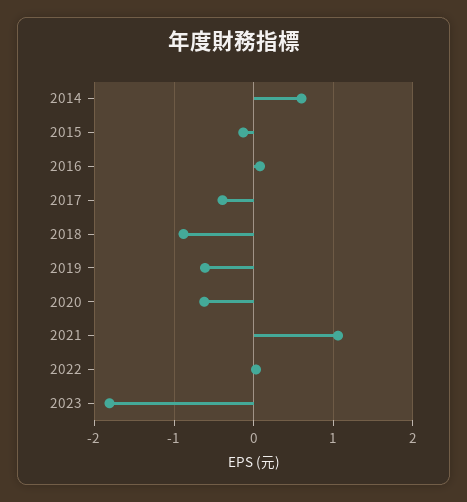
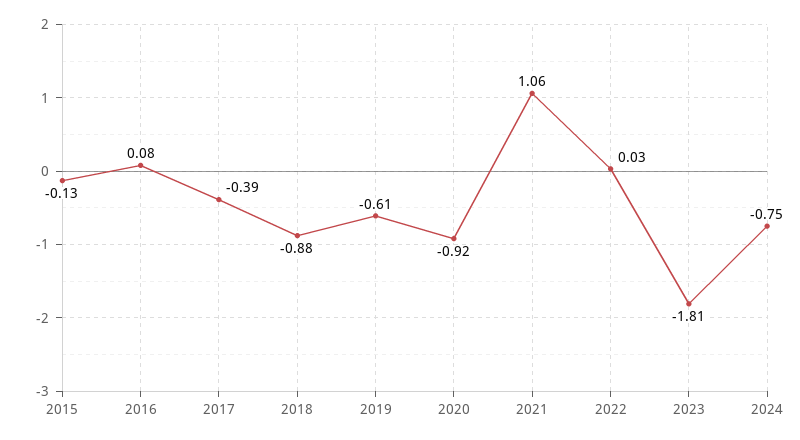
2014: 0.6 -> none
2020: -0.6 -> -0.92
2024: none -> -0.75

